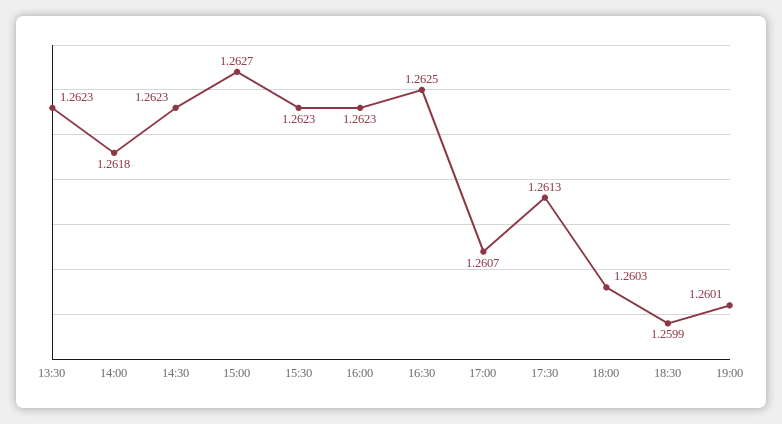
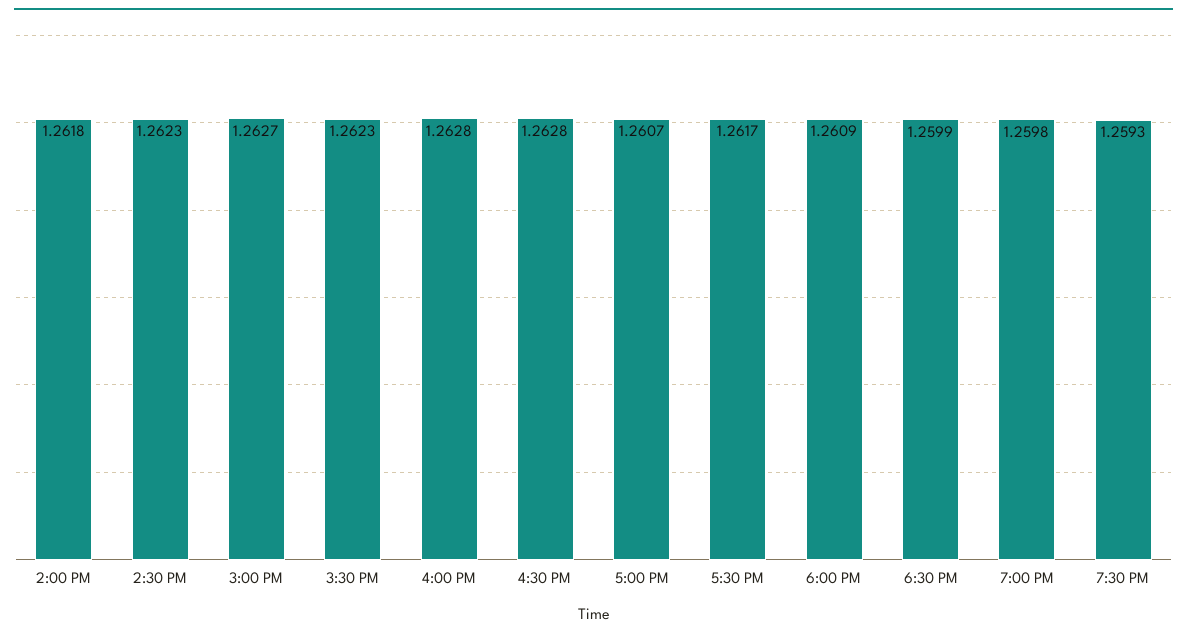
13:30: 1.2623 -> none
16:00: 1.2623 -> 1.2628
16:30: 1.2625 -> 1.2628
17:30: 1.2613 -> 1.2617
18:00: 1.2603 -> 1.2609
19:00: 1.2601 -> 1.2598
7:30 PM: none -> 1.2593

